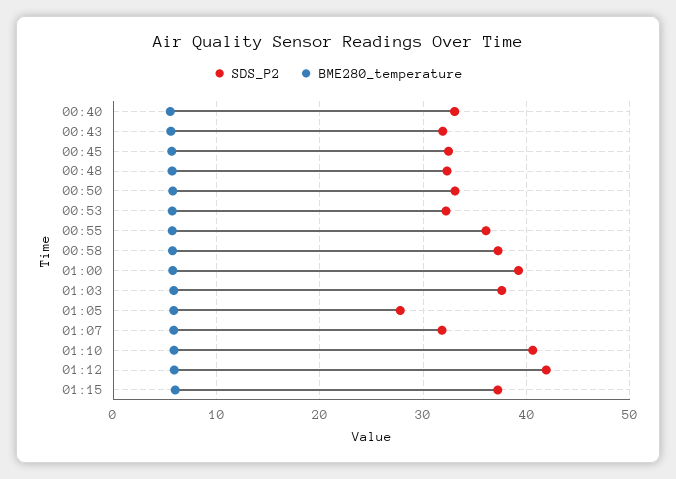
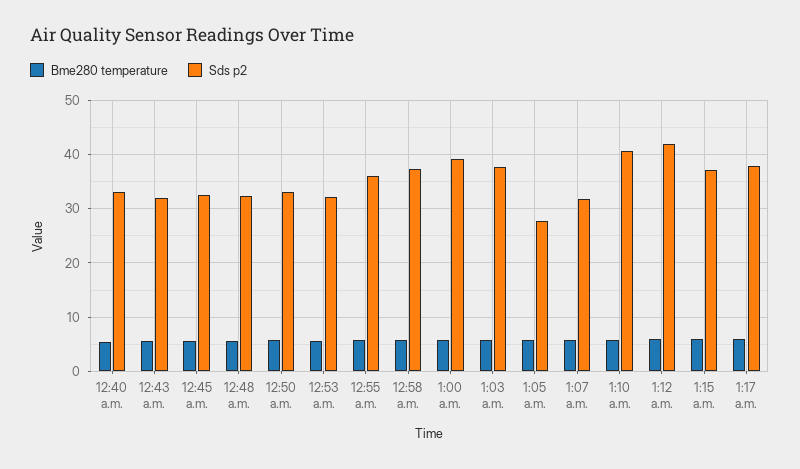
BME280_temperature, 1:17 a.m.: none -> 6
SDS_P2, 1:17 a.m.: none -> 38

